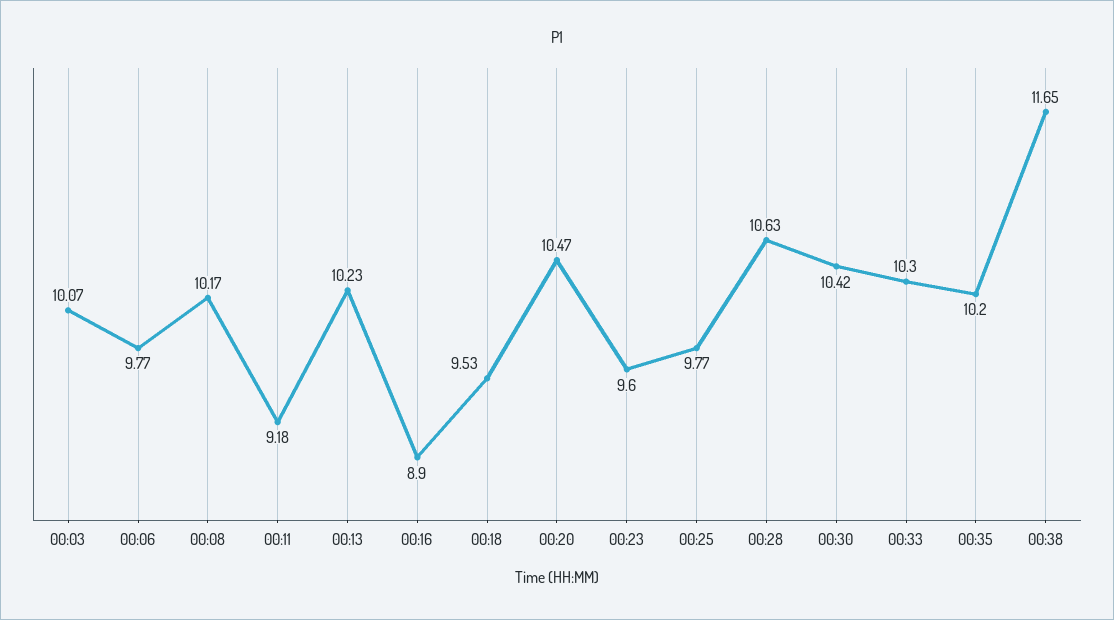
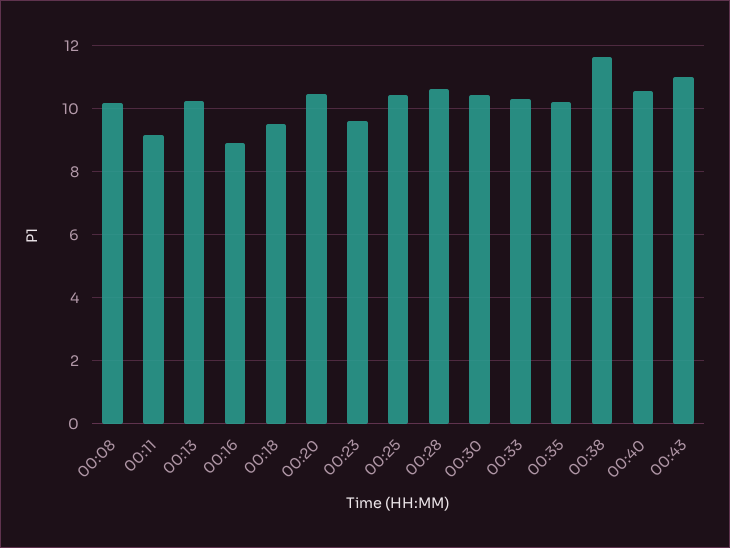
00:03: 10.07 -> none
00:06: 9.77 -> none
00:25: 9.77 -> 10.4
00:40: none -> 10.6
00:43: none -> 11

